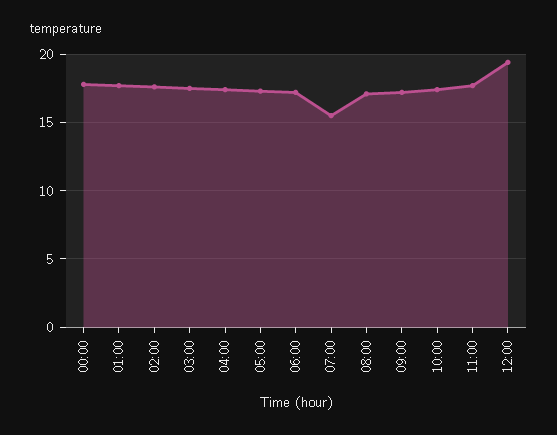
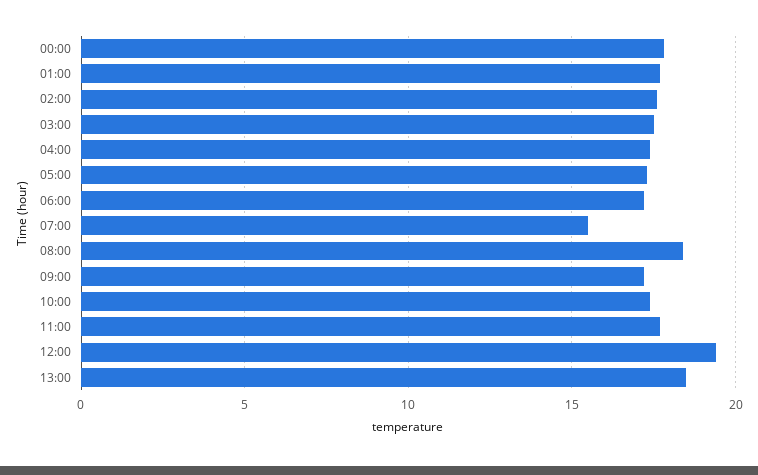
08:00: 17 -> 18.5
13:00: none -> 18.5

